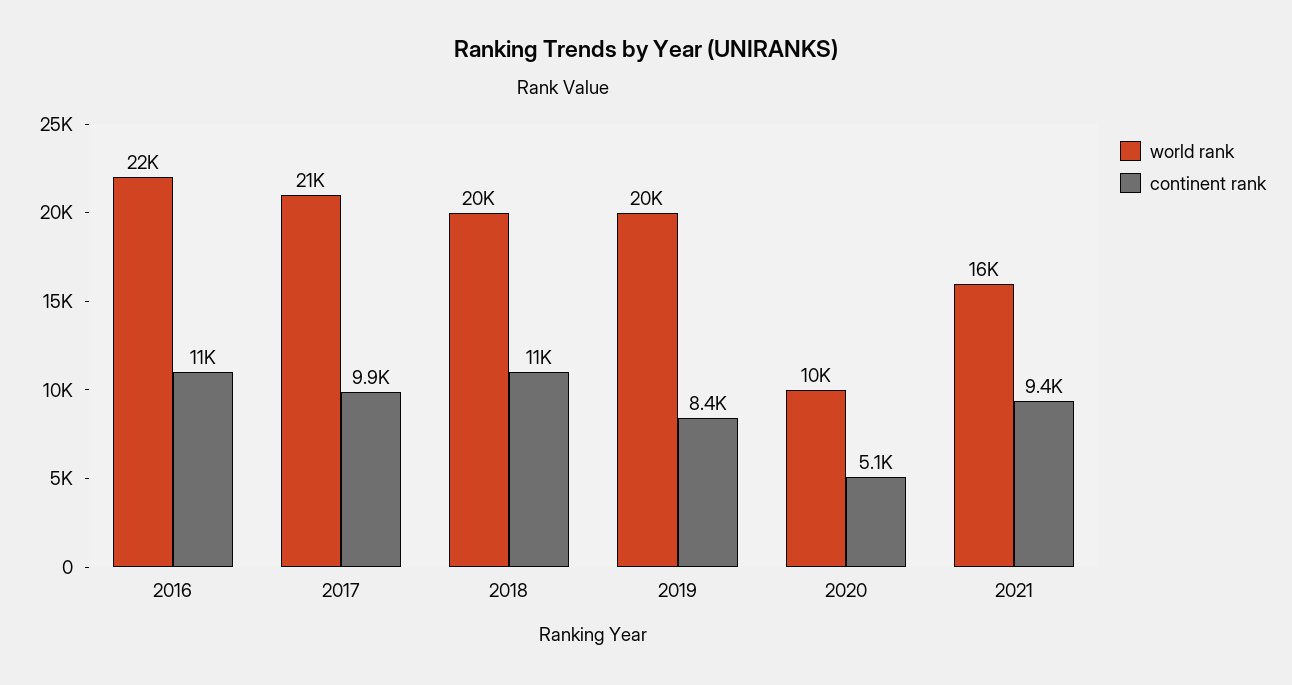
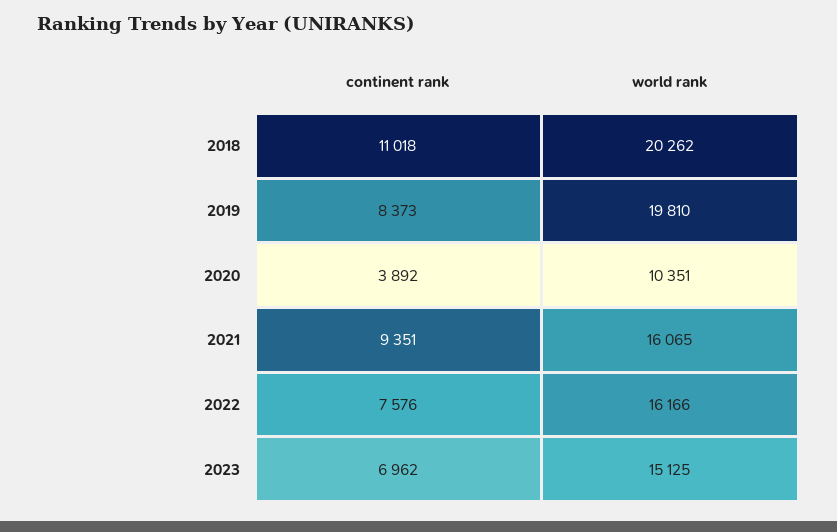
world rank, 2016: 22000 -> none
continent rank, 2016: 11000 -> none
world rank, 2017: 21000 -> none
continent rank, 2017: 9900 -> none
continent rank, 2020: 5100 -> 3892
continent rank, 2022: none -> 7576
world rank, 2022: none -> 16166
continent rank, 2023: none -> 6962
world rank, 2023: none -> 15125

